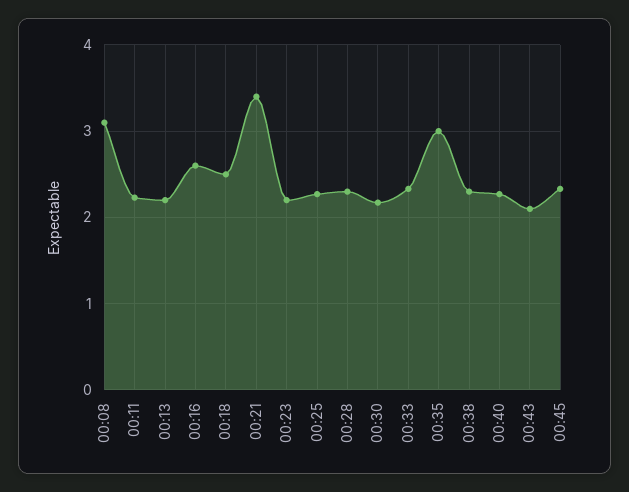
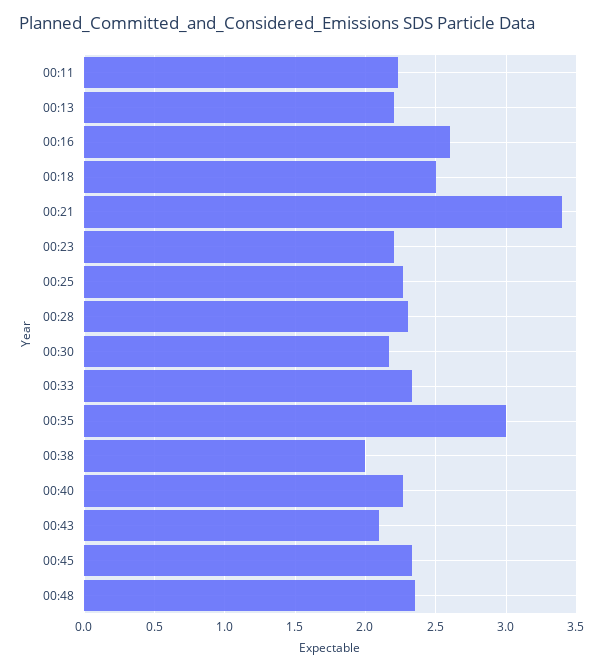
00:08: 3.1 -> none
00:38: 2.3 -> 2
00:48: none -> 2.35

